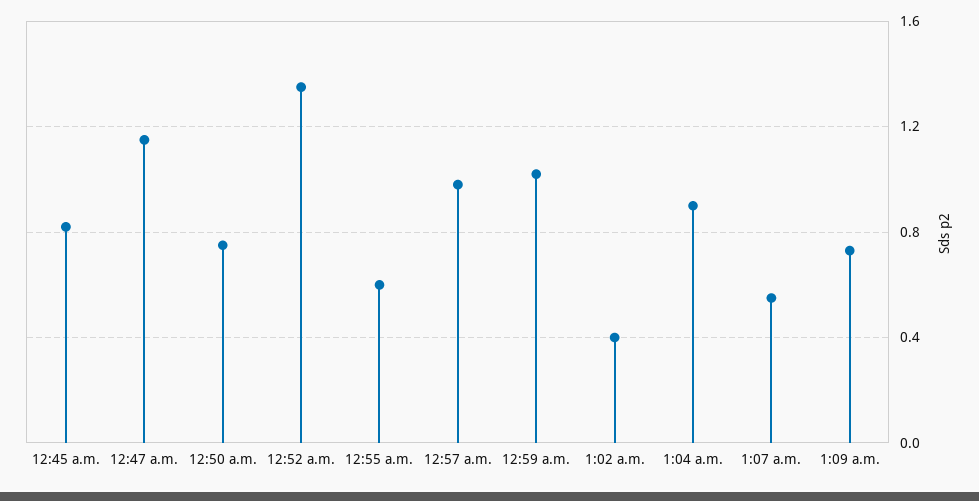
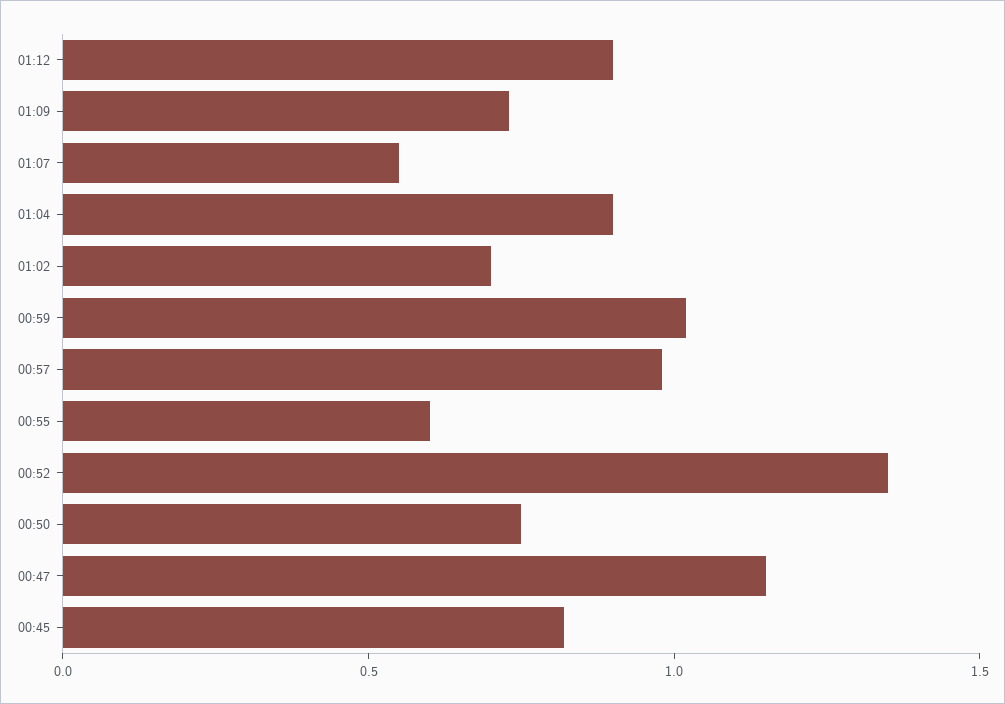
1:02 a.m.: 0.4 -> 0.7
01:12: none -> 0.9

